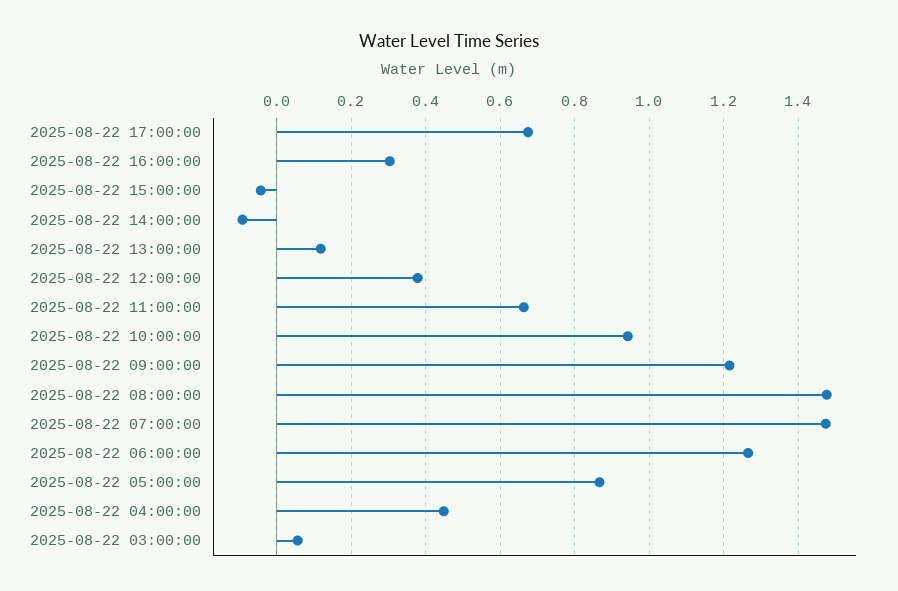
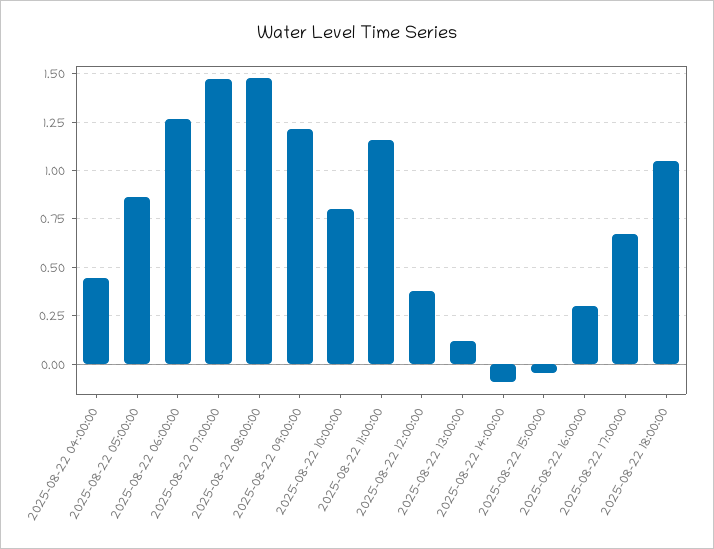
2025-08-22 11:00:00: 0.66 -> 1.15
2025-08-22 10:00:00: 0.94 -> 0.8
2025-08-22 03:00:00: 0.06 -> none
2025-08-22 18:00:00: none -> 1.05

